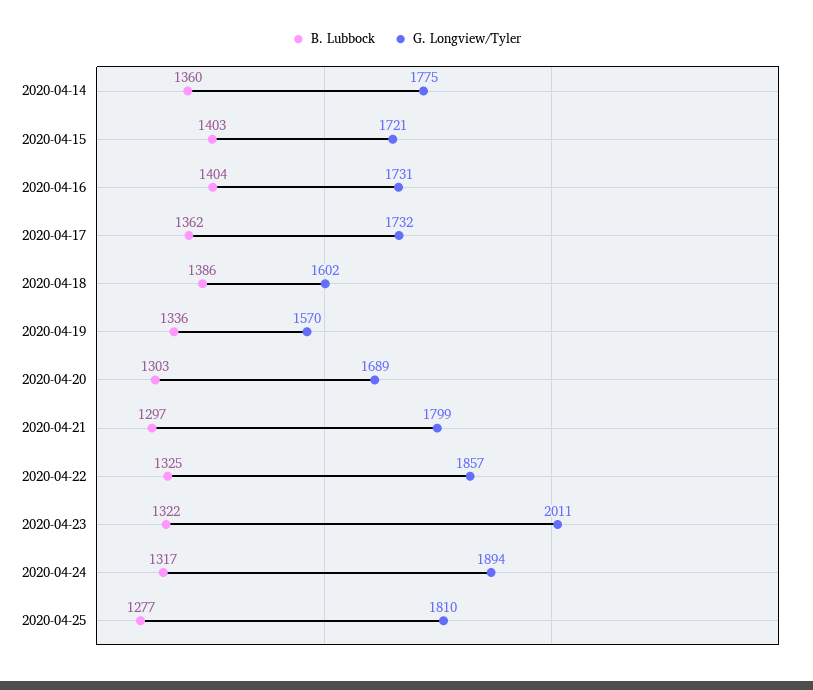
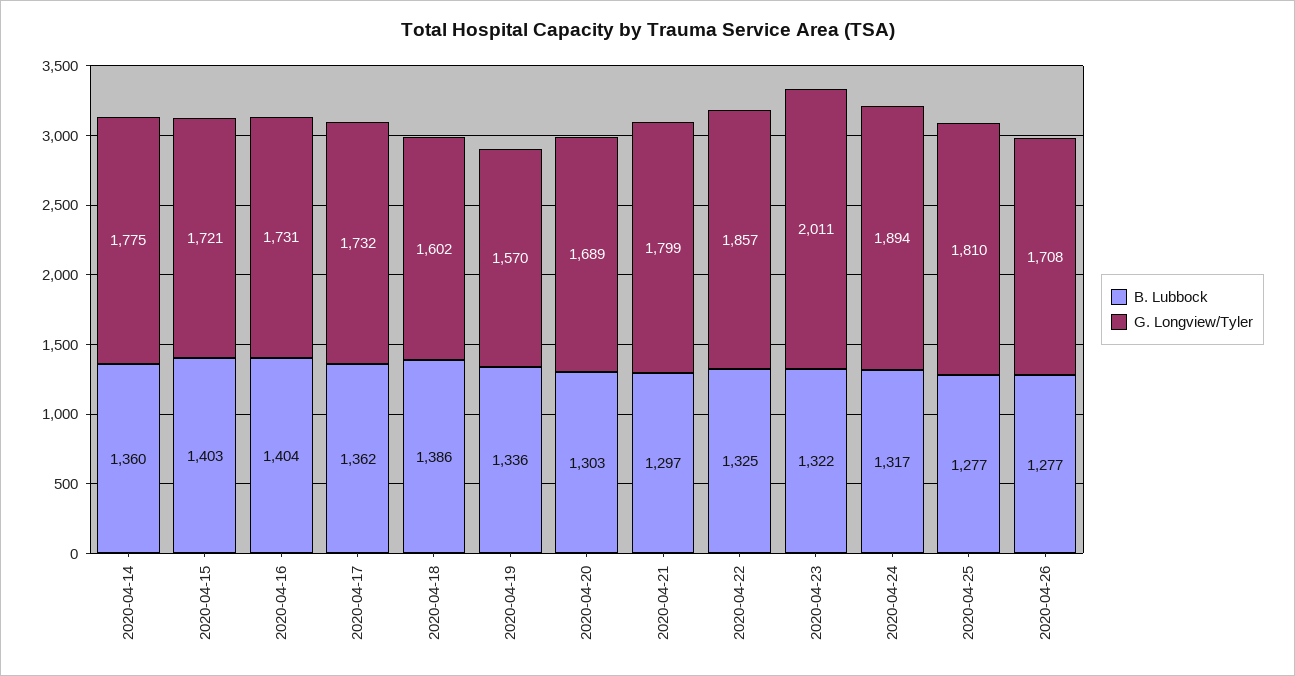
B. Lubbock, 2020-04-26: none -> 1277
G. Longview/Tyler, 2020-04-26: none -> 1708

